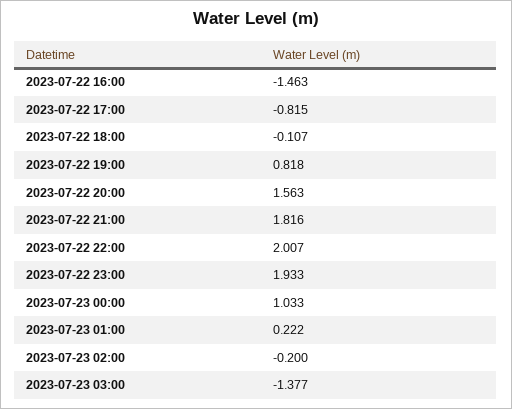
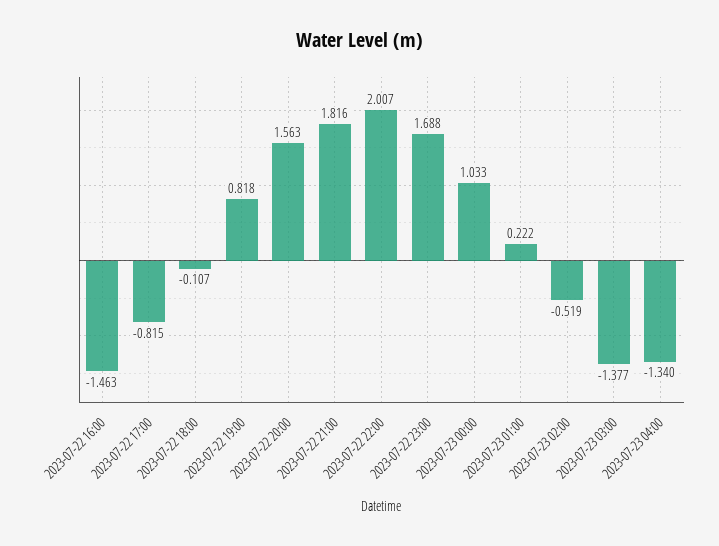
2023-07-22 23:00: 1.933 -> 1.688
2023-07-23 02:00: -0.2 -> -0.519
2023-07-23 04:00: none -> -1.34

